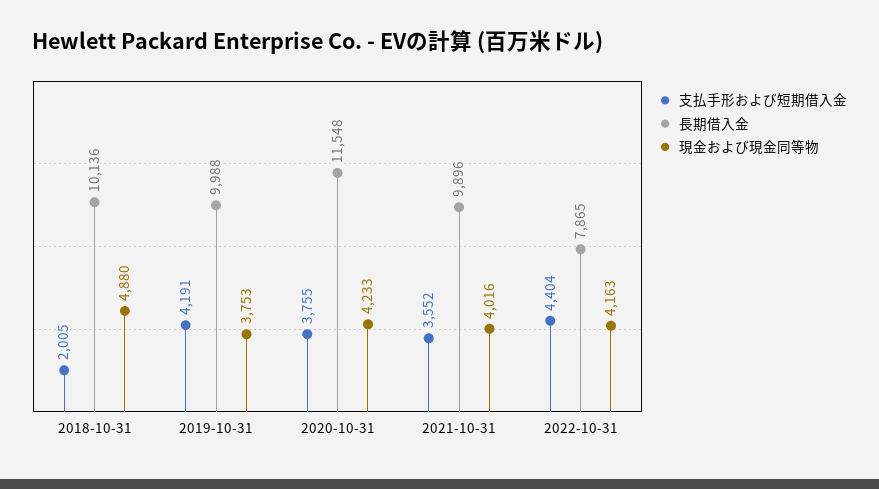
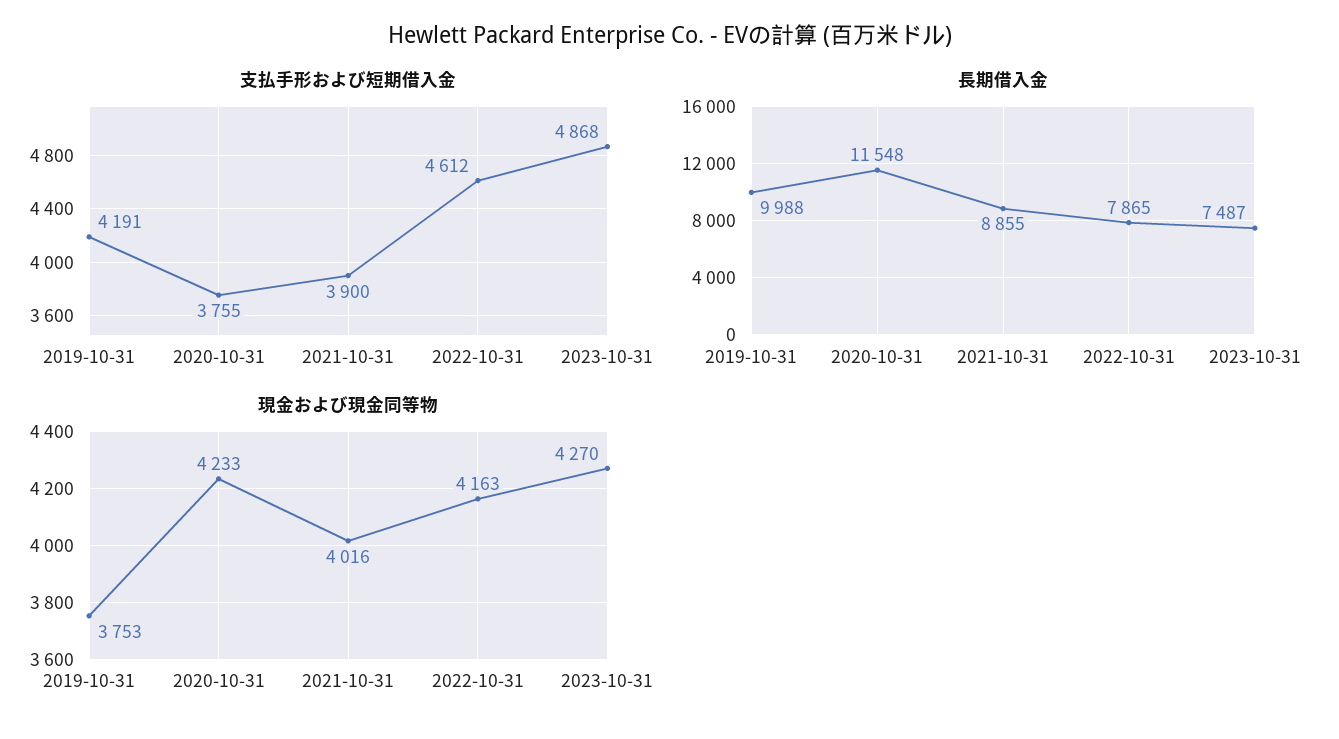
支払手形および短期借入金, 2018-10-31: 2005 -> none
長期借入金, 2018-10-31: 10136 -> none
現金および現金同等物, 2018-10-31: 4880 -> none
支払手形および短期借入金, 2021-10-31: 3552 -> 3900
長期借入金, 2021-10-31: 9896 -> 8855
支払手形および短期借入金, 2022-10-31: 4404 -> 4612
支払手形および短期借入金, 2023-10-31: none -> 4868
長期借入金, 2023-10-31: none -> 7487
現金および現金同等物, 2023-10-31: none -> 4270

